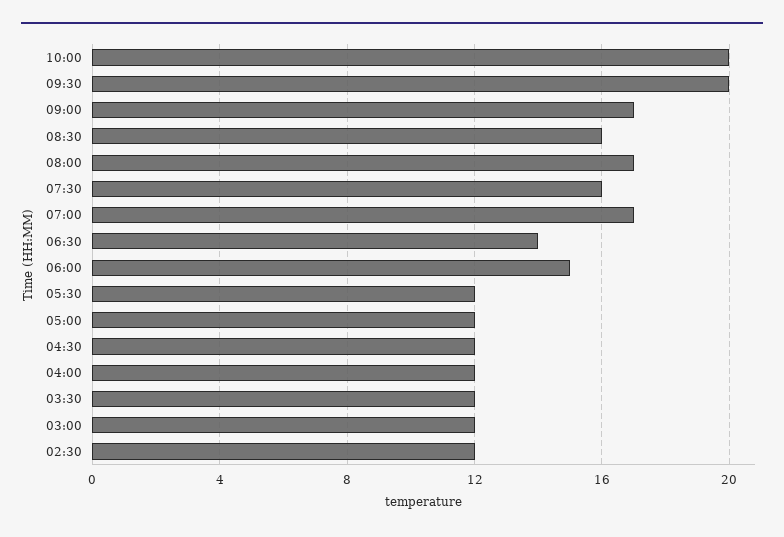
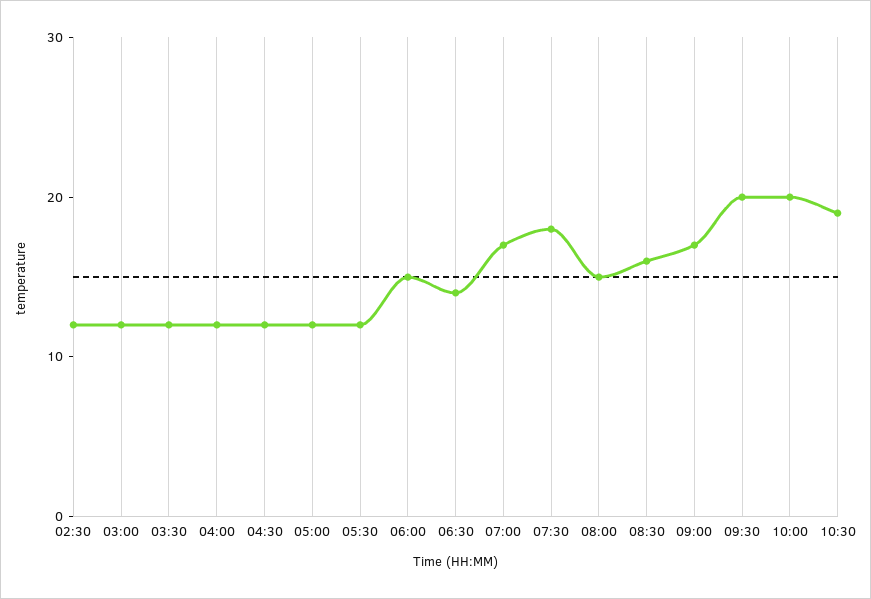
08:00: 17 -> 15
07:30: 16 -> 18
10:30: none -> 19

